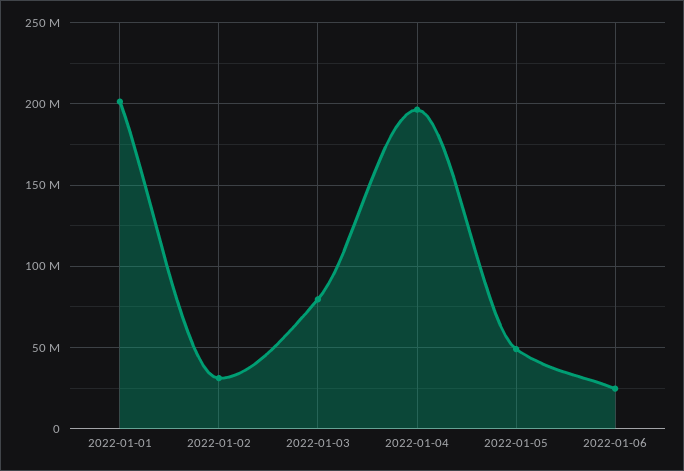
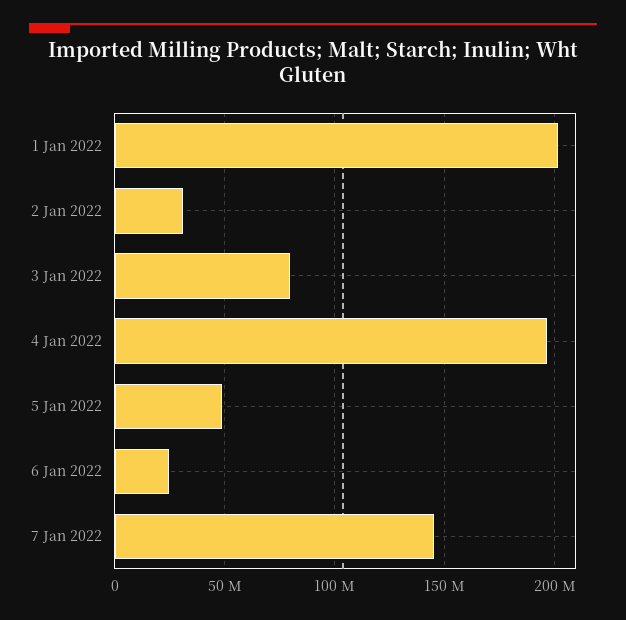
7 Jan 2022: none -> 145000000

